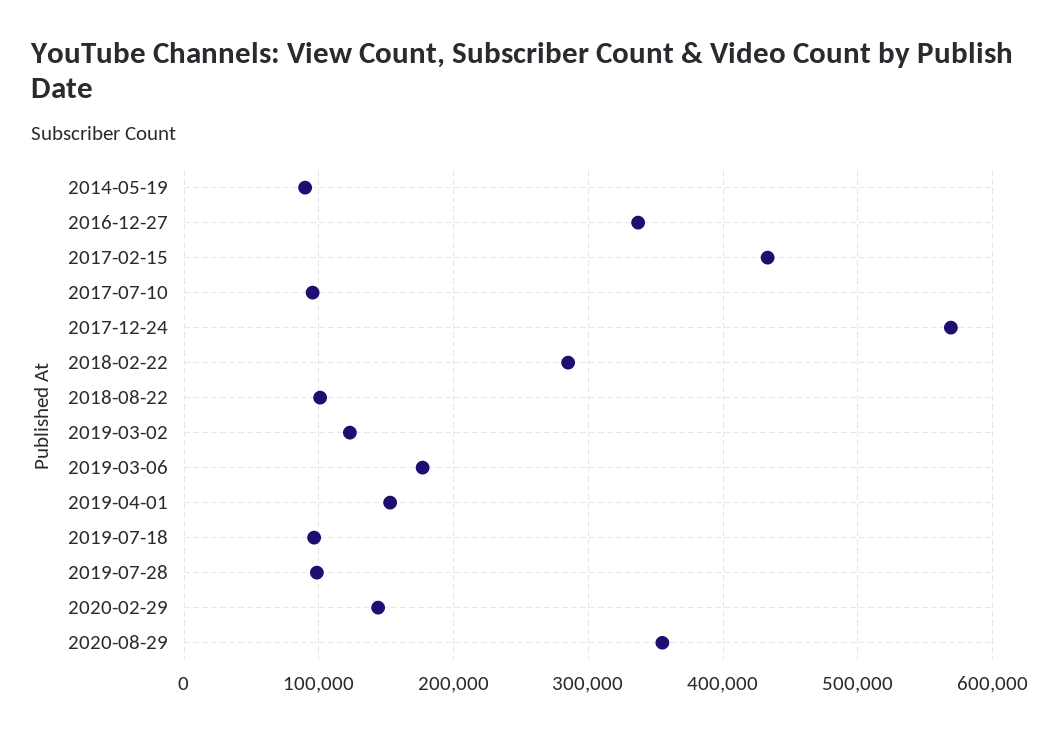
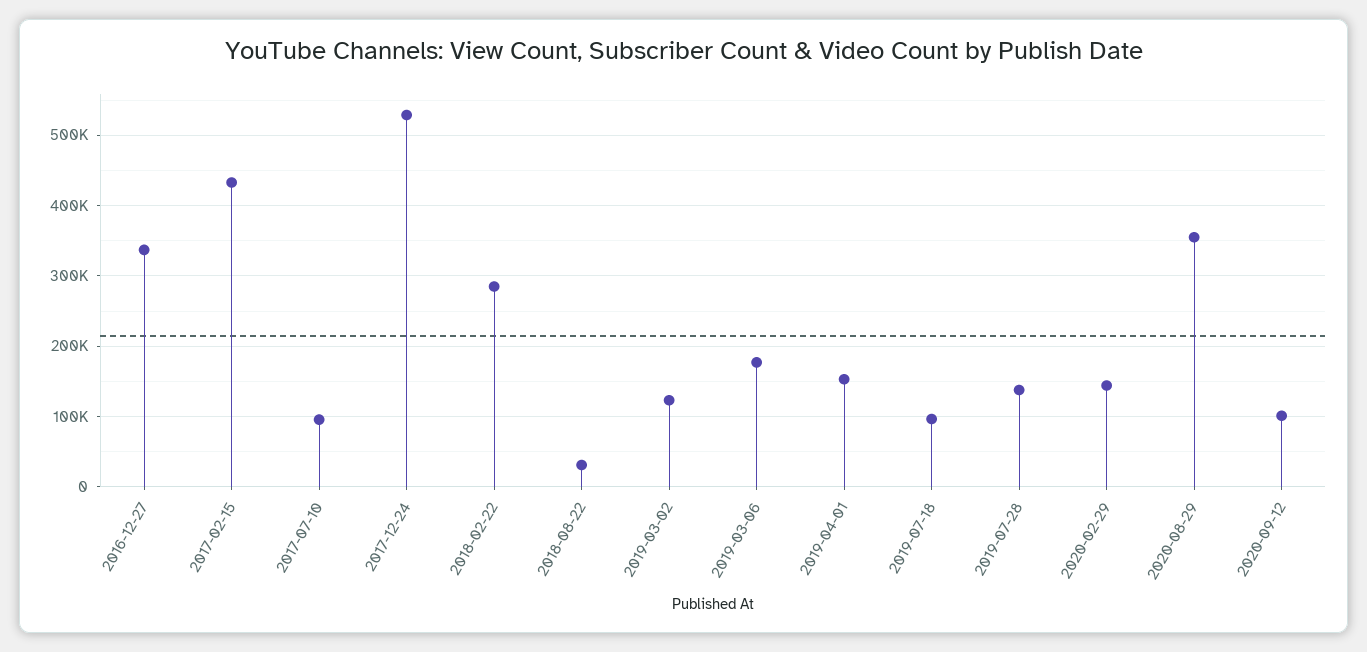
2014-05-19: 90000 -> none
2017-12-24: 570000 -> 530000
2018-08-22: 100000 -> 30000
2019-07-28: 100000 -> 140000
2020-09-12: none -> 100000

